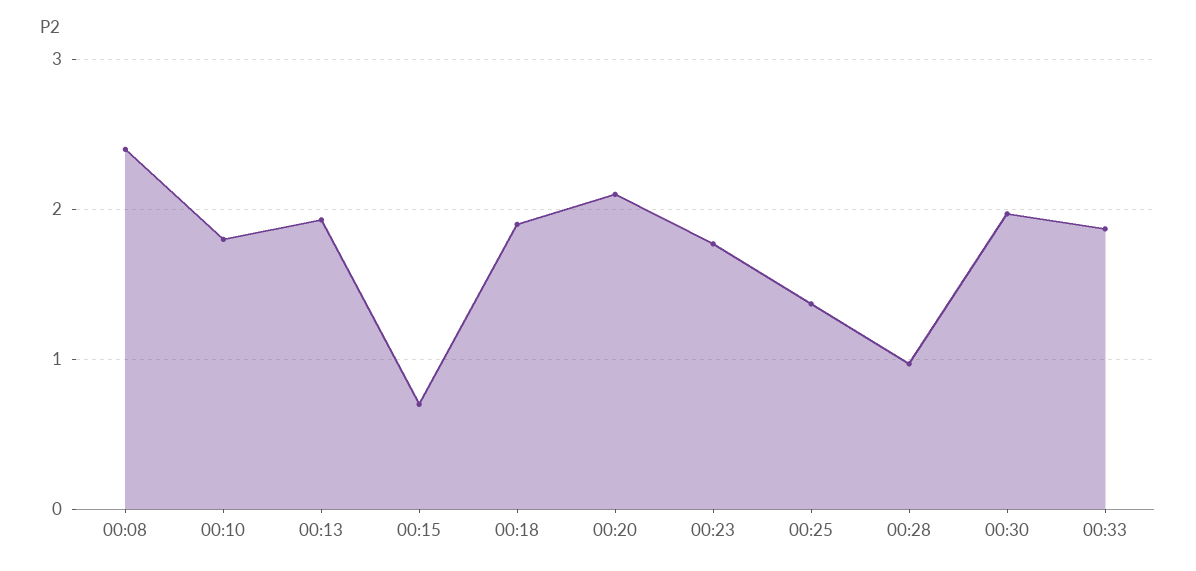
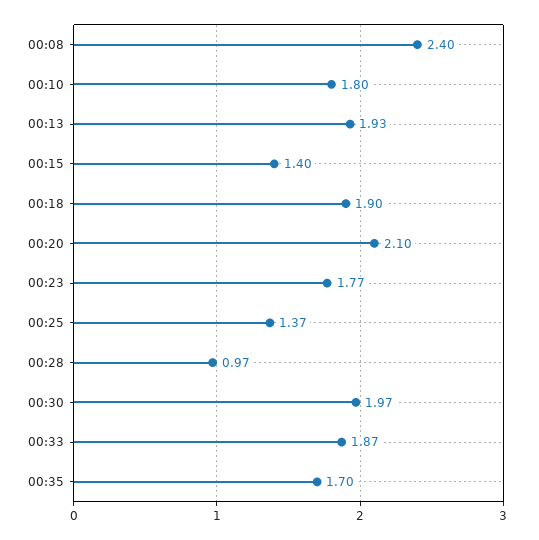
00:15: 0.7 -> 1.4
00:35: none -> 1.7

